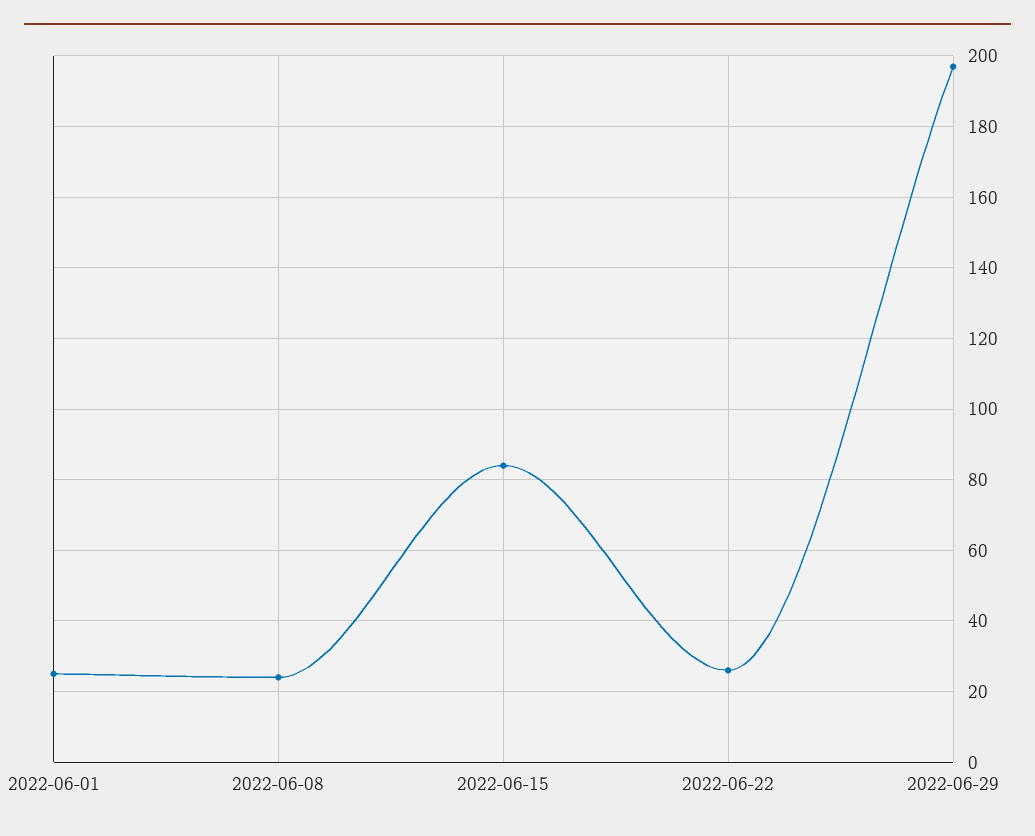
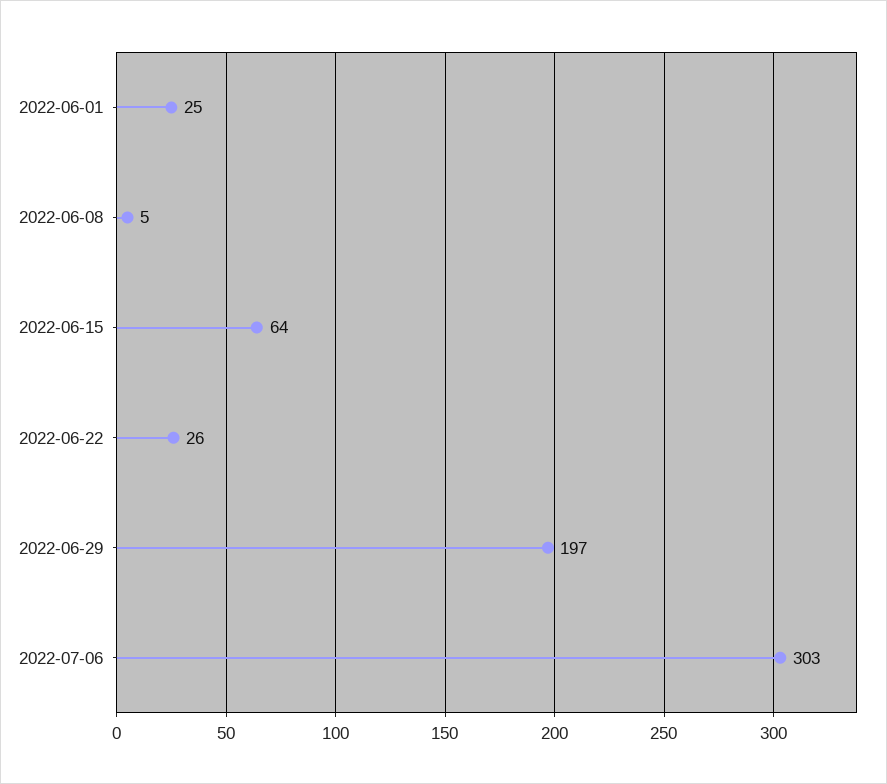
2022-06-08: 25 -> 5
2022-06-15: 85 -> 64
2022-07-06: none -> 303

